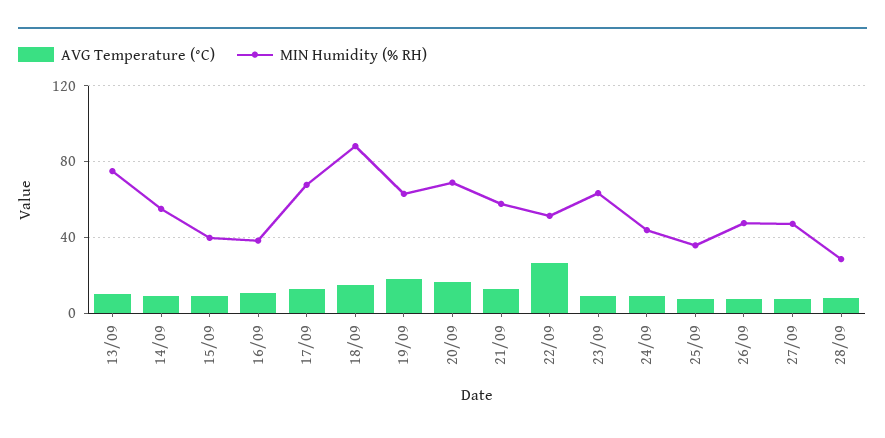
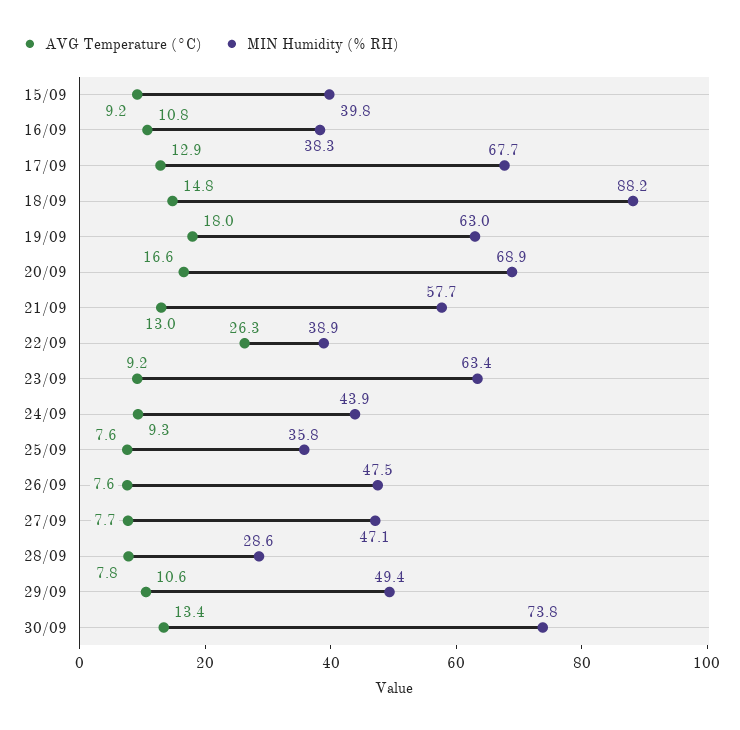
AVG Temperature (°C), 13/09: 10 -> none
MIN Humidity (% RH), 13/09: 75 -> none
AVG Temperature (°C), 14/09: 10 -> none
MIN Humidity (% RH), 14/09: 55 -> none
MIN Humidity (% RH), 22/09: 50 -> 38.9
AVG Temperature (°C), 29/09: none -> 10.6
MIN Humidity (% RH), 29/09: none -> 49.4
AVG Temperature (°C), 30/09: none -> 13.4
MIN Humidity (% RH), 30/09: none -> 73.8

